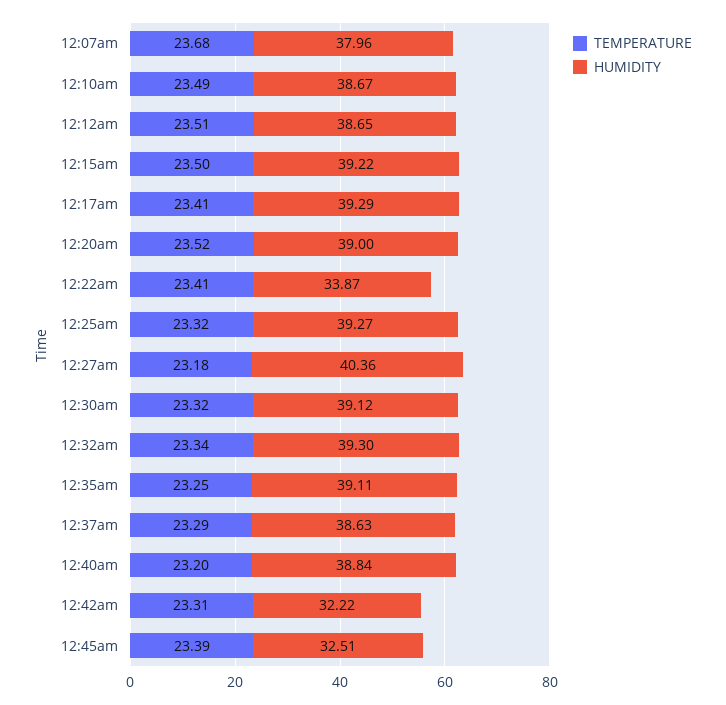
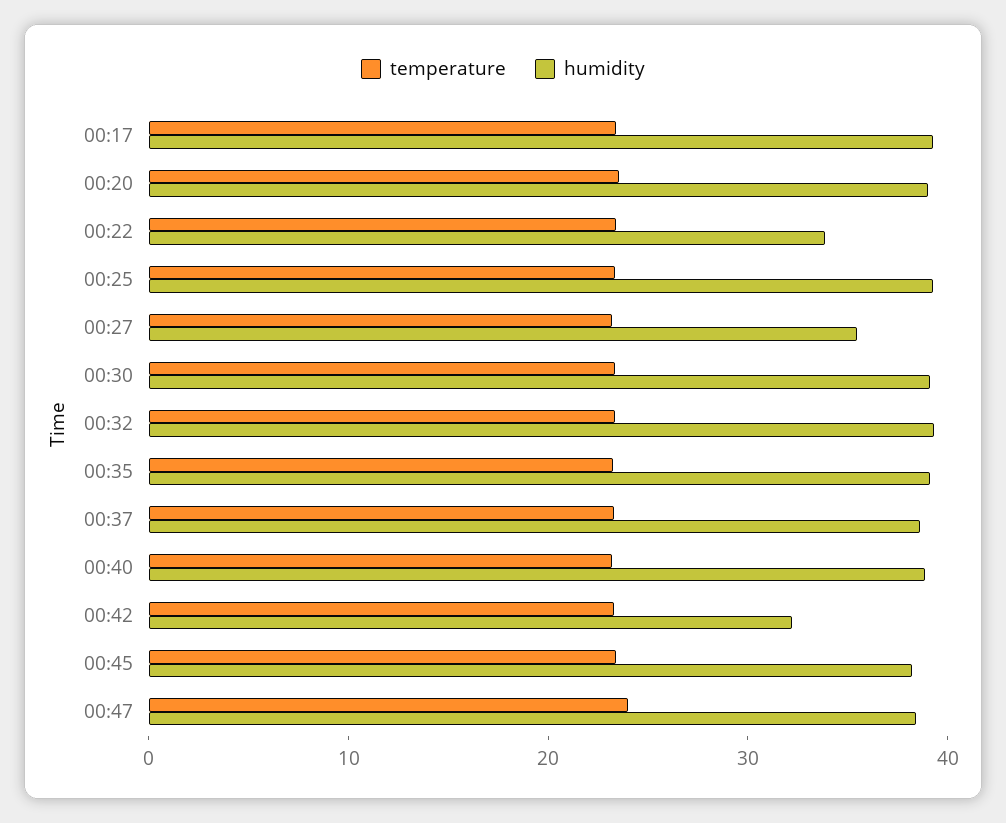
TEMPERATURE, 12:07am: 23.68 -> none
HUMIDITY, 12:07am: 37.96 -> none
TEMPERATURE, 12:10am: 23.49 -> none
HUMIDITY, 12:10am: 38.67 -> none
TEMPERATURE, 12:12am: 23.51 -> none
HUMIDITY, 12:12am: 38.65 -> none
TEMPERATURE, 12:15am: 23.5 -> none
HUMIDITY, 12:15am: 39.22 -> none
HUMIDITY, 12:27am: 40.36 -> 36
HUMIDITY, 12:45am: 32.51 -> 38
TEMPERATURE, 00:47: none -> 24
HUMIDITY, 00:47: none -> 38

